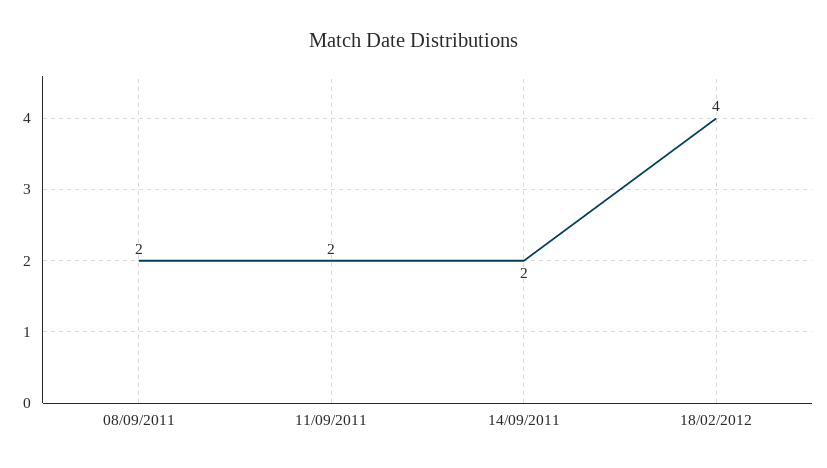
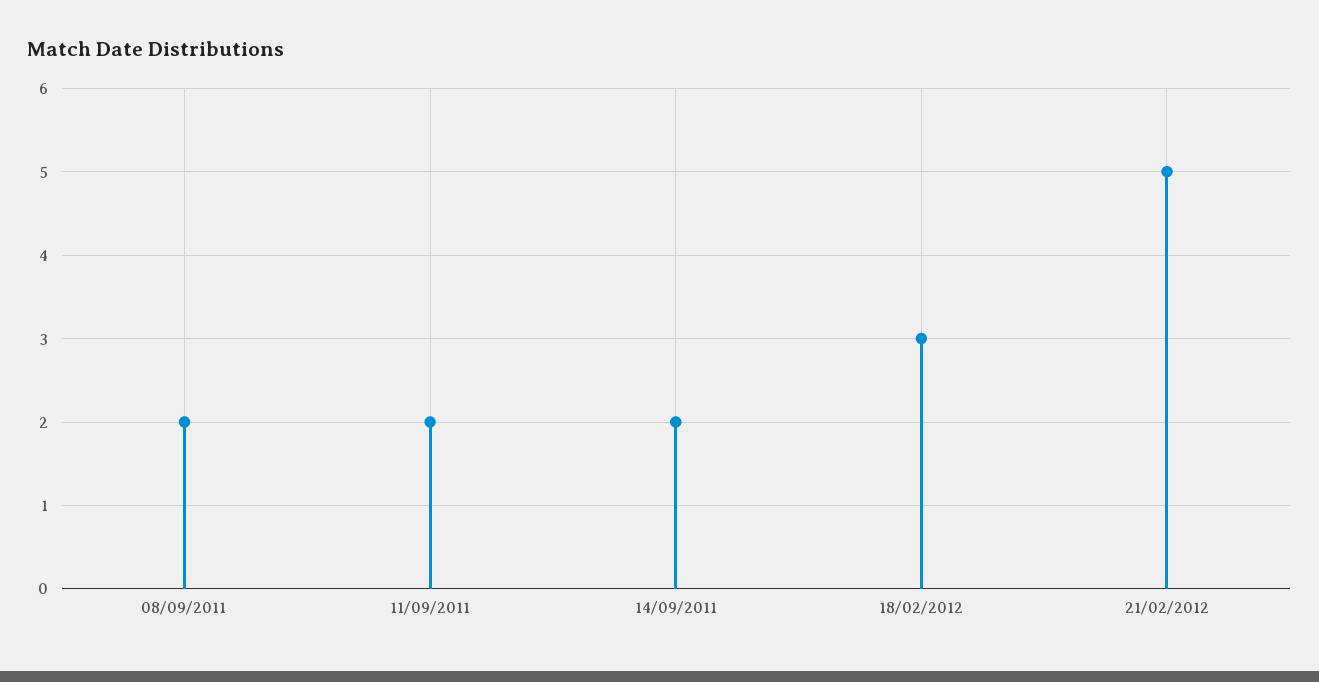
18/02/2012: 4 -> 3
21/02/2012: none -> 5

